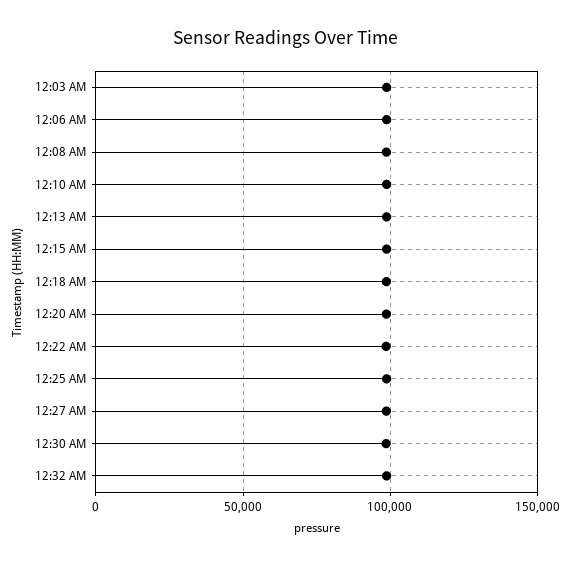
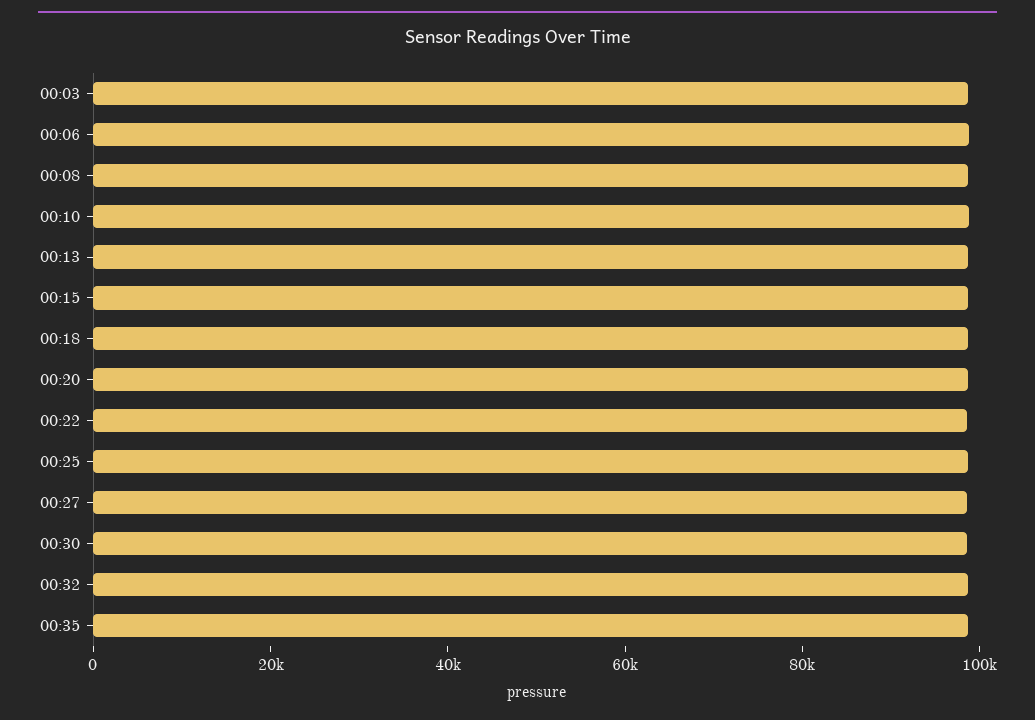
00:35: none -> 100000

